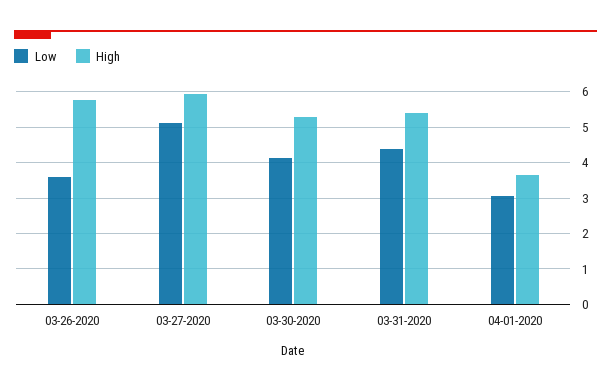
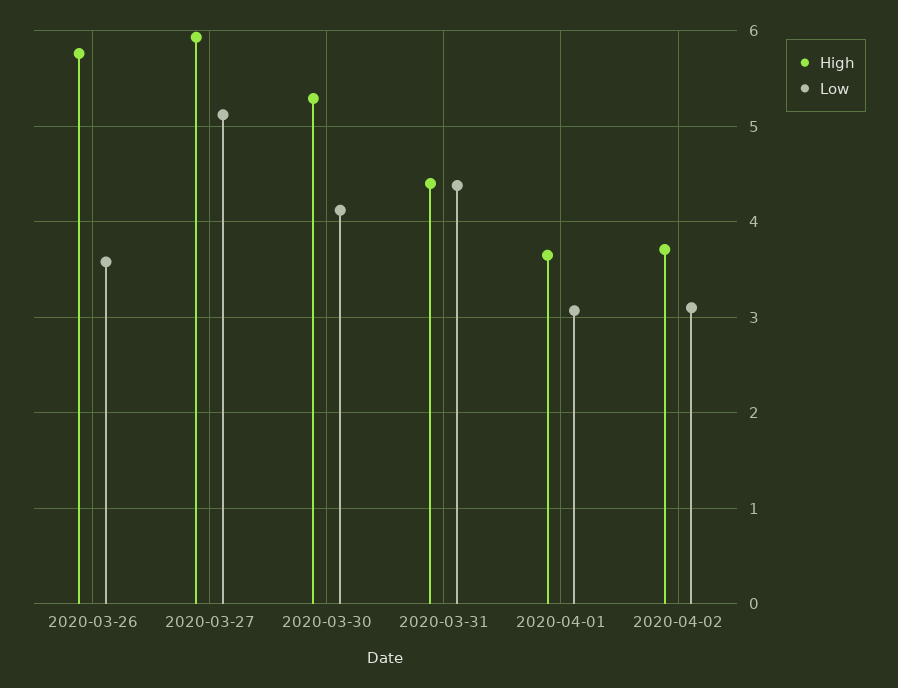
High, 03-31-2020: 5.4 -> 4.4
High, 2020-04-02: none -> 3.7
Low, 2020-04-02: none -> 3.1

